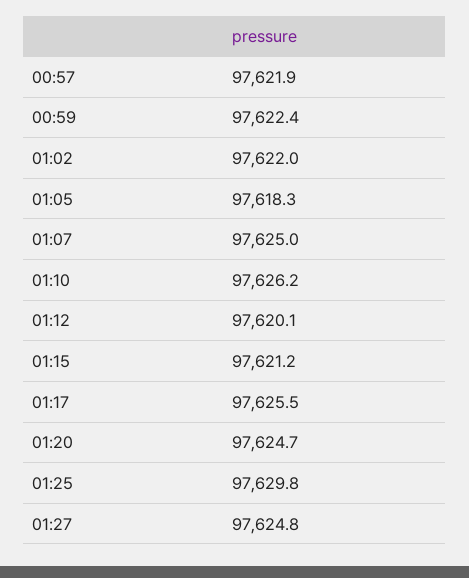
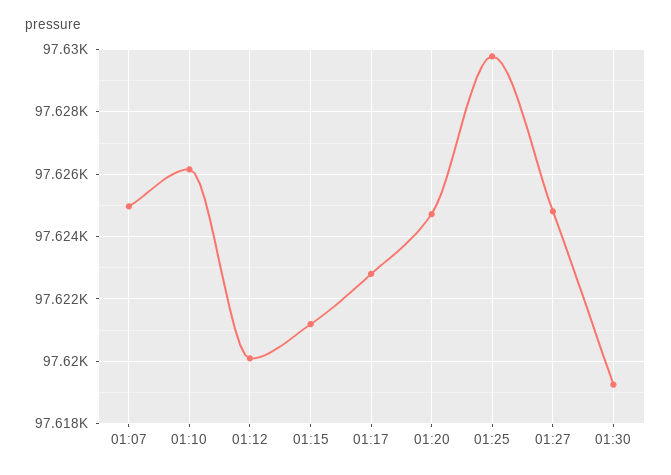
00:57: 97621.9 -> none
00:59: 97622.4 -> none
01:02: 97622 -> none
01:05: 97618.3 -> none
01:17: 97625.5 -> 97622.8
01:30: none -> 97619.2

